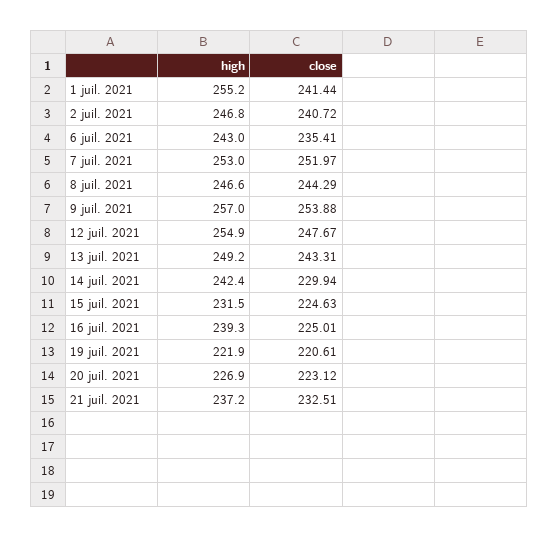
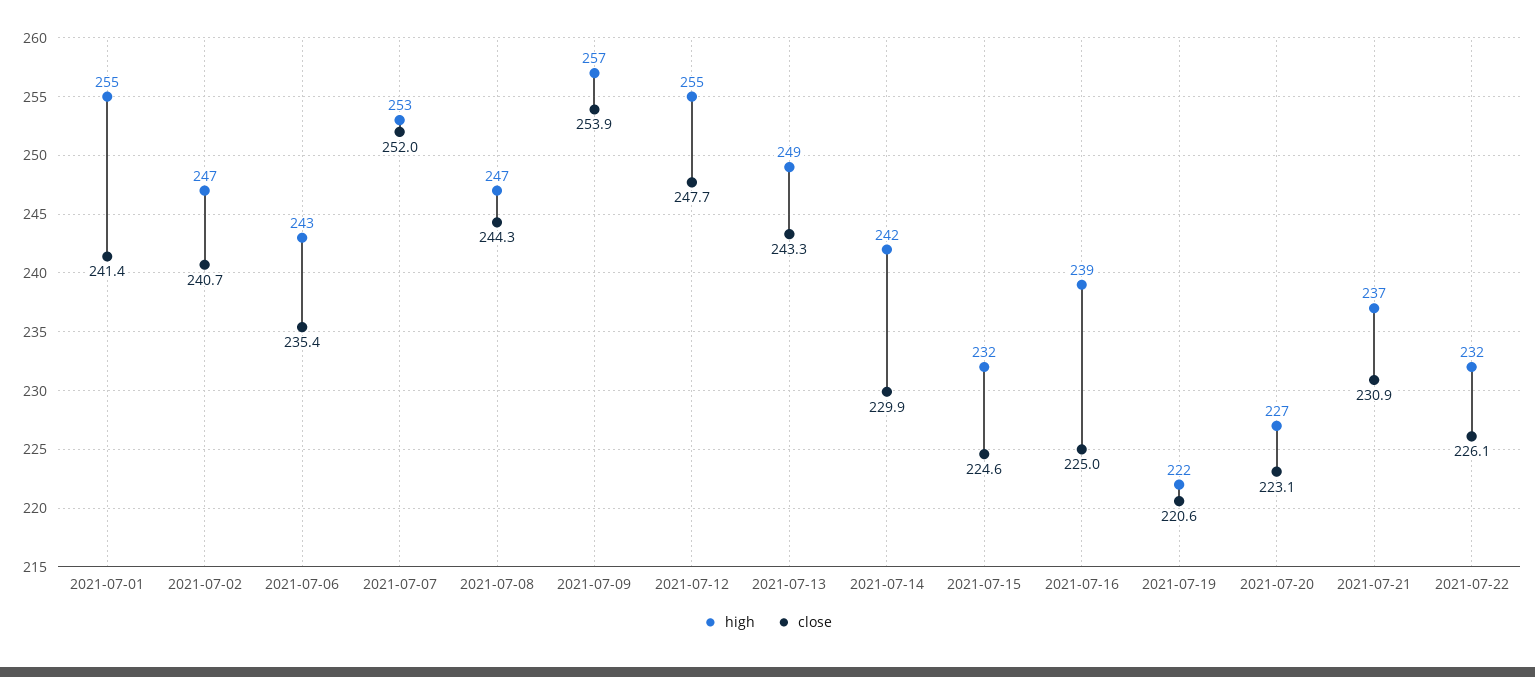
close, 21 juil. 2021: 232.51 -> 230.9
high, 2021-07-22: none -> 232
close, 2021-07-22: none -> 226.1

